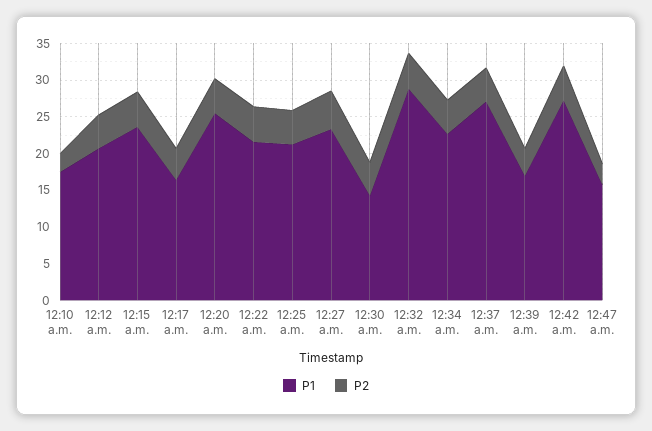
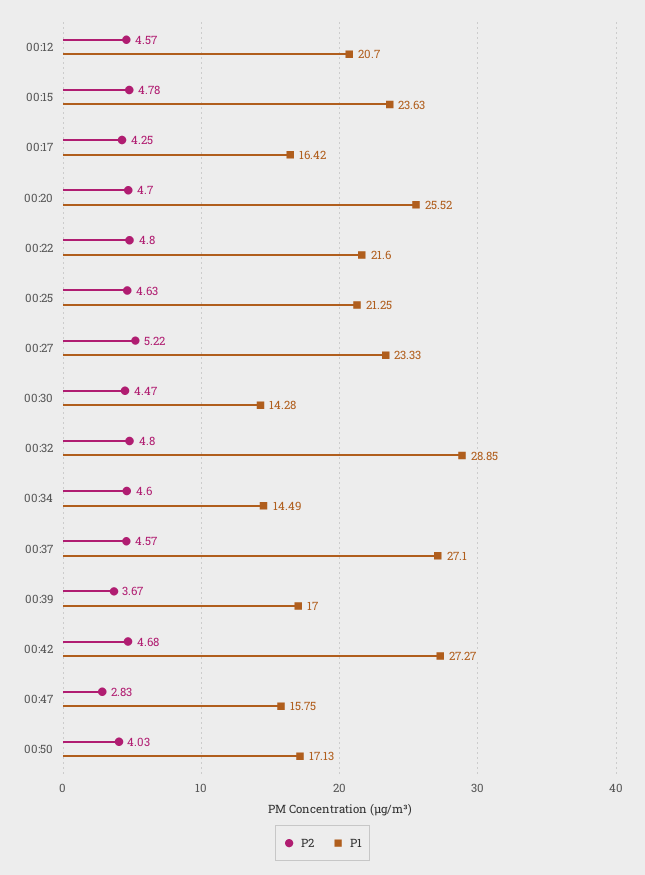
P1, 12:10 a.m.: 17.5 -> none
P2, 12:10 a.m.: 2.5 -> none
P1, 12:34 a.m.: 22.5 -> 14.49
P2, 00:50: none -> 4.03
P1, 00:50: none -> 17.13

